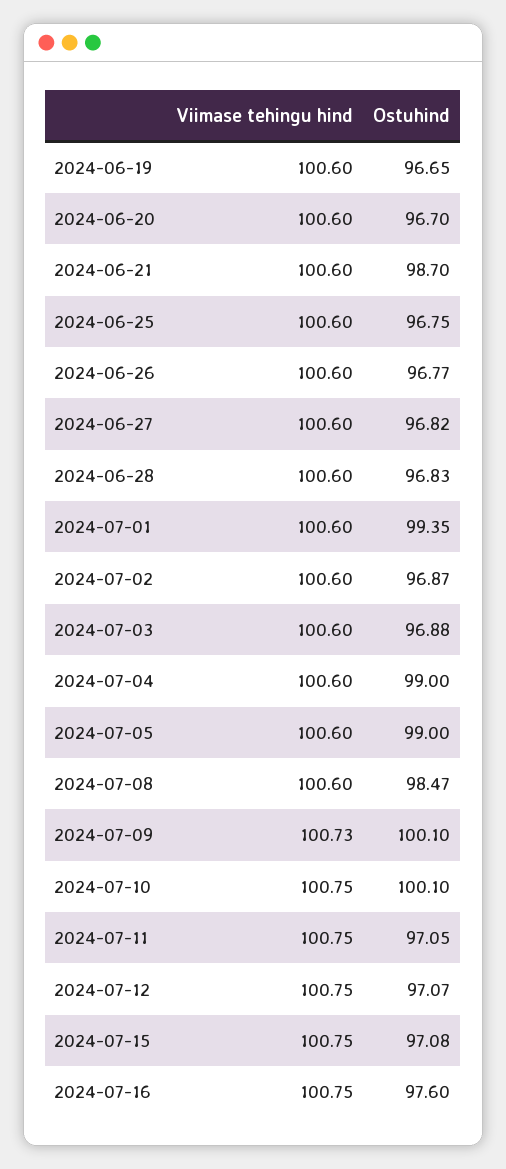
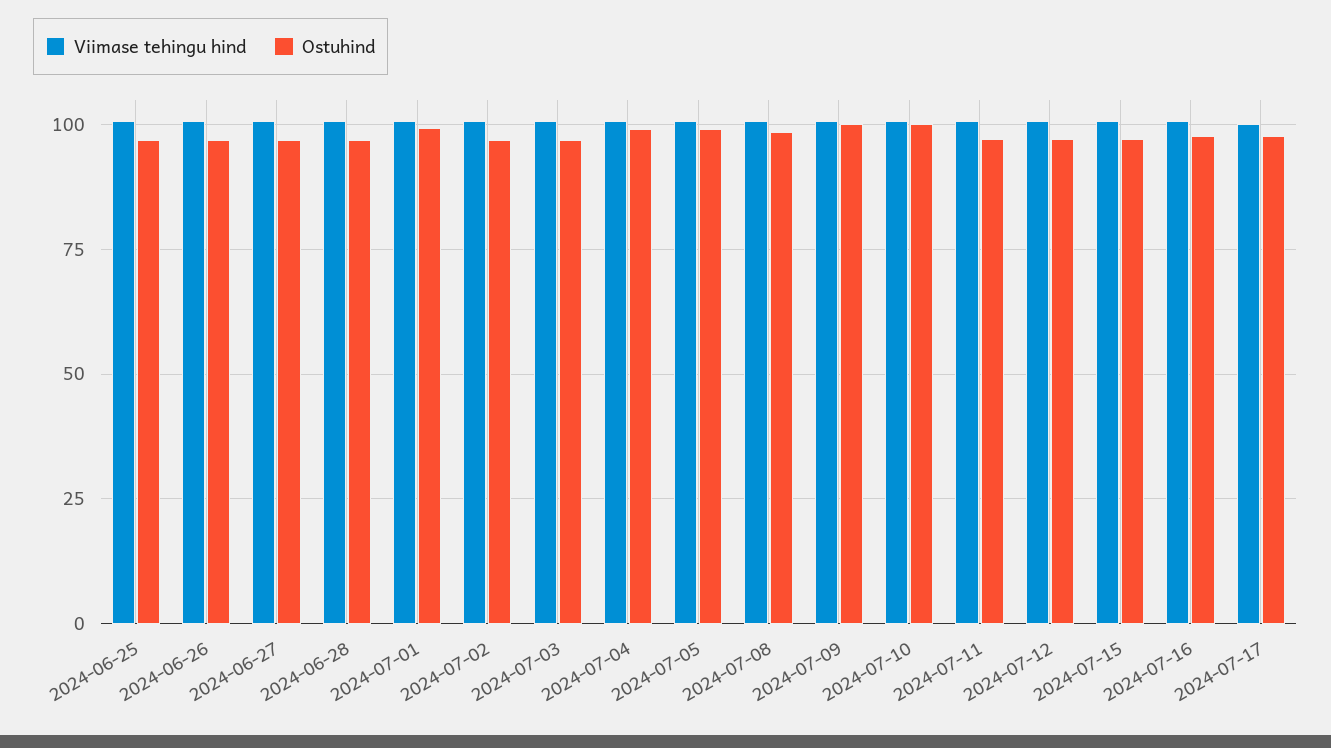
Viimase tehingu hind, 2024-06-19: 100.6 -> none
Ostuhind, 2024-06-19: 96.65 -> none
Viimase tehingu hind, 2024-06-20: 100.6 -> none
Ostuhind, 2024-06-20: 96.7 -> none
Viimase tehingu hind, 2024-06-21: 100.6 -> none
Ostuhind, 2024-06-21: 98.7 -> none
Viimase tehingu hind, 2024-07-17: none -> 100
Ostuhind, 2024-07-17: none -> 97.5

